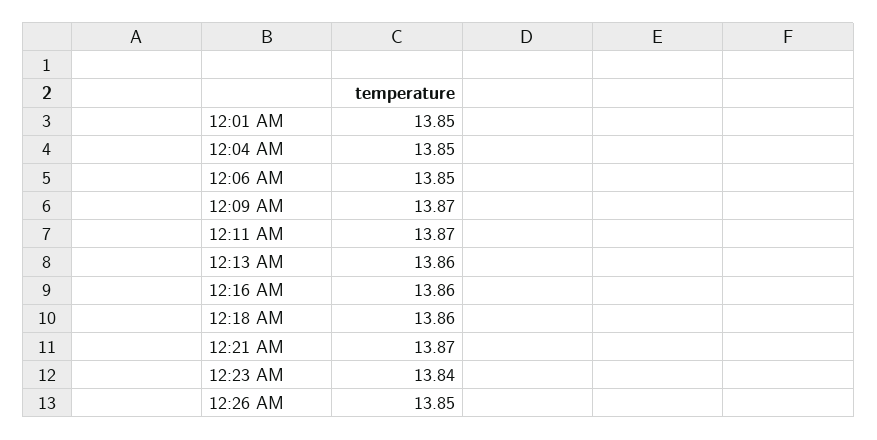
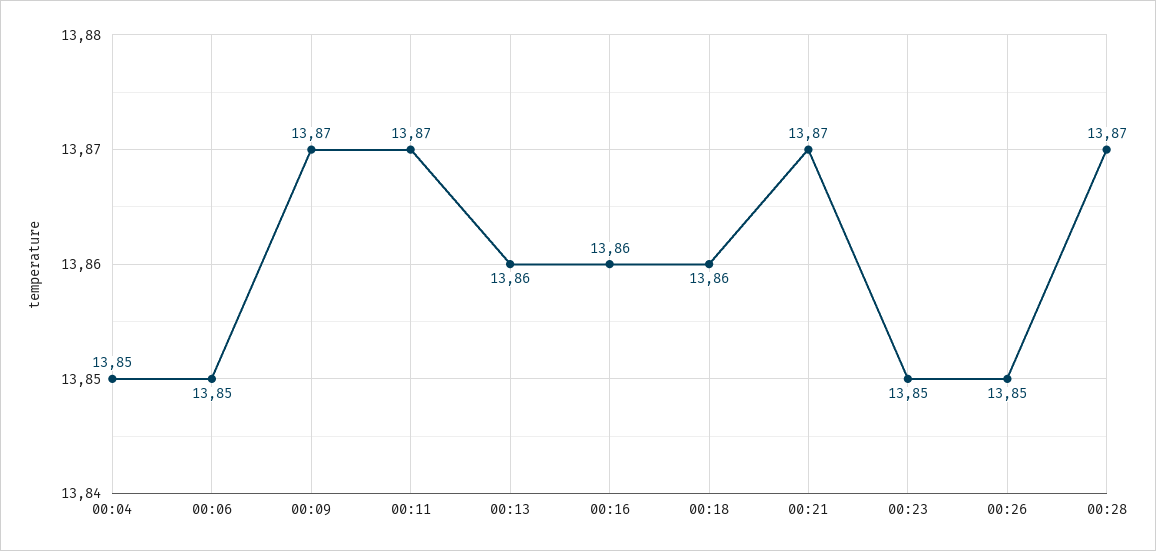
12:01 AM: 13.85 -> none
12:23 AM: 13.84 -> 13.85
00:28: none -> 13.87

